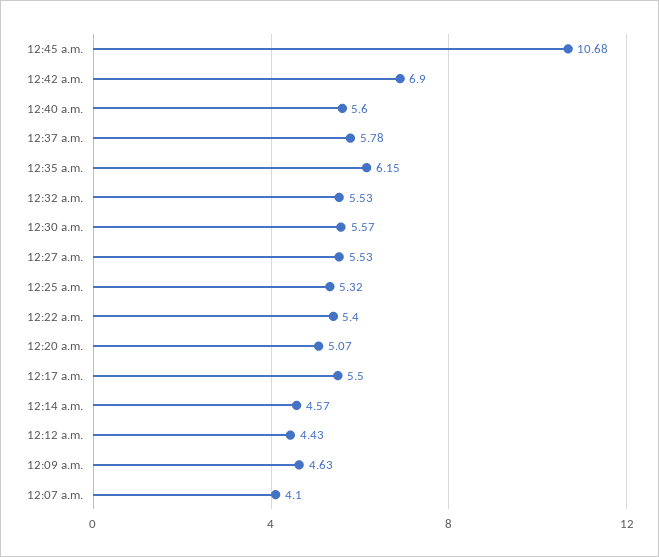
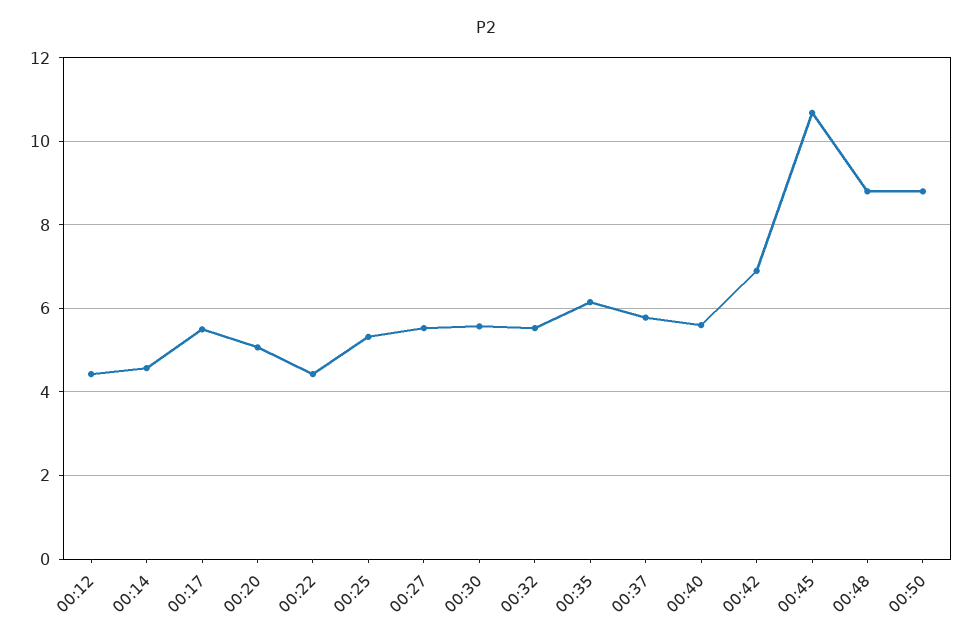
12:22 a.m.: 5.4 -> 4.4
12:09 a.m.: 4.63 -> none
12:07 a.m.: 4.1 -> none
00:48: none -> 8.8
00:50: none -> 8.8

